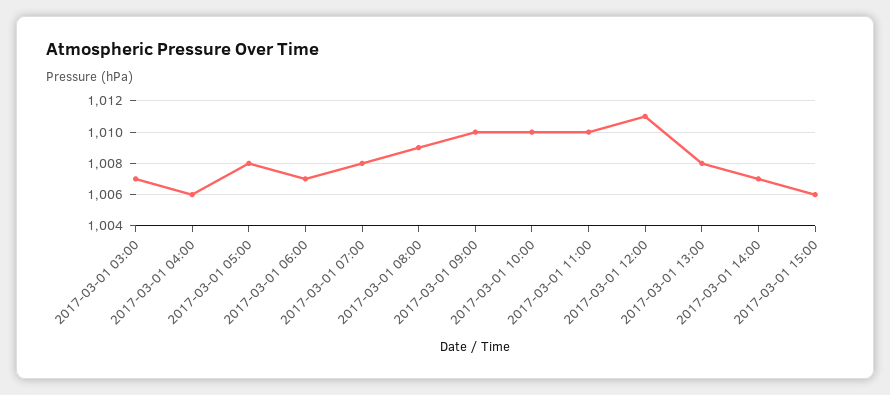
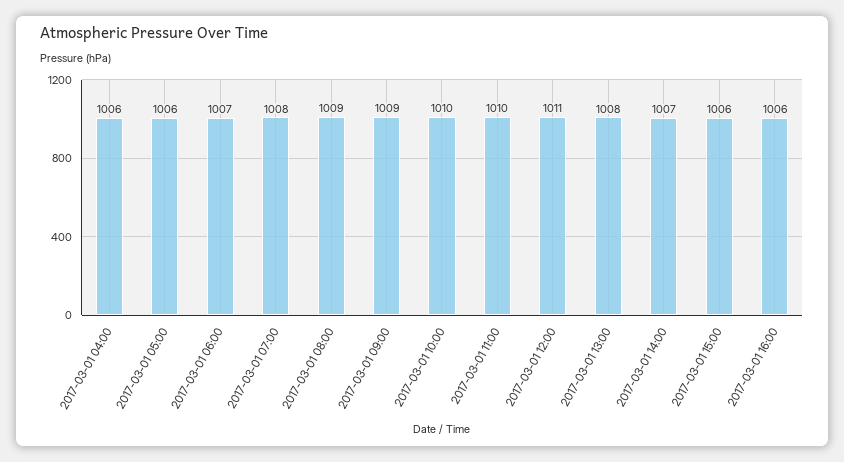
2017-03-01 03:00: 1007 -> none
2017-03-01 05:00: 1008 -> 1006
2017-03-01 09:00: 1010 -> 1009
2017-03-01 16:00: none -> 1006

